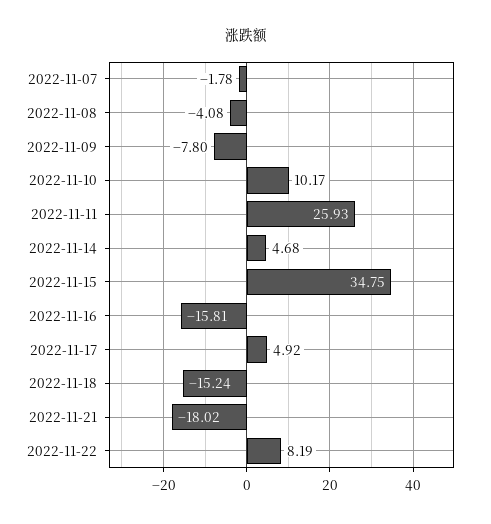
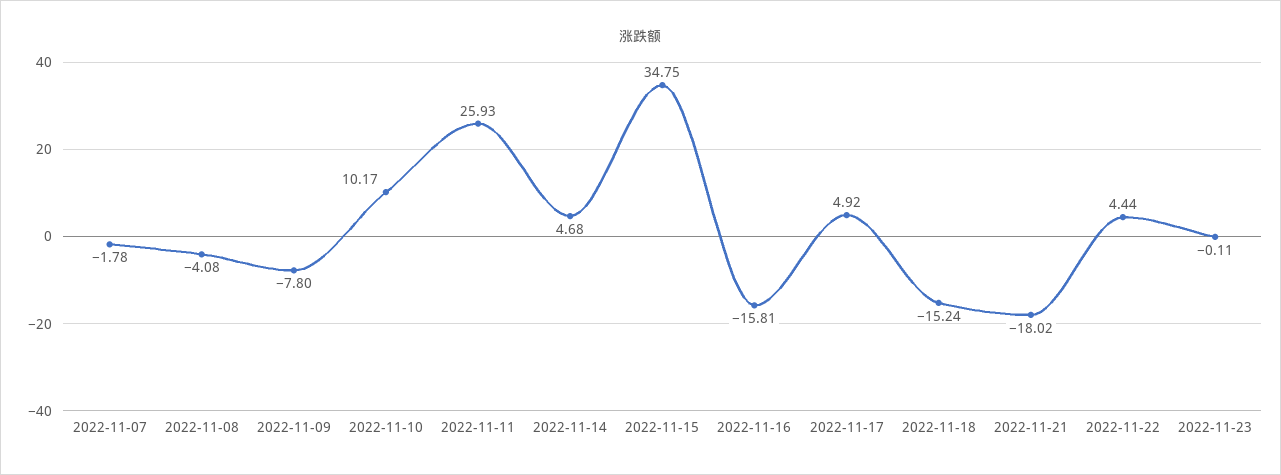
2022-11-22: 8.19 -> 4.44
2022-11-23: none -> -0.11

